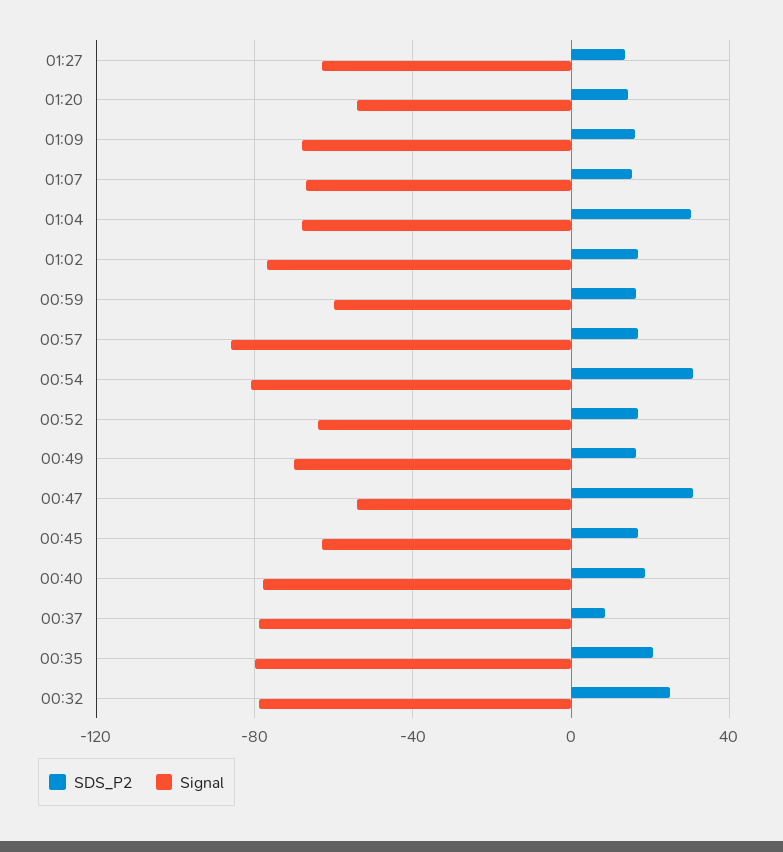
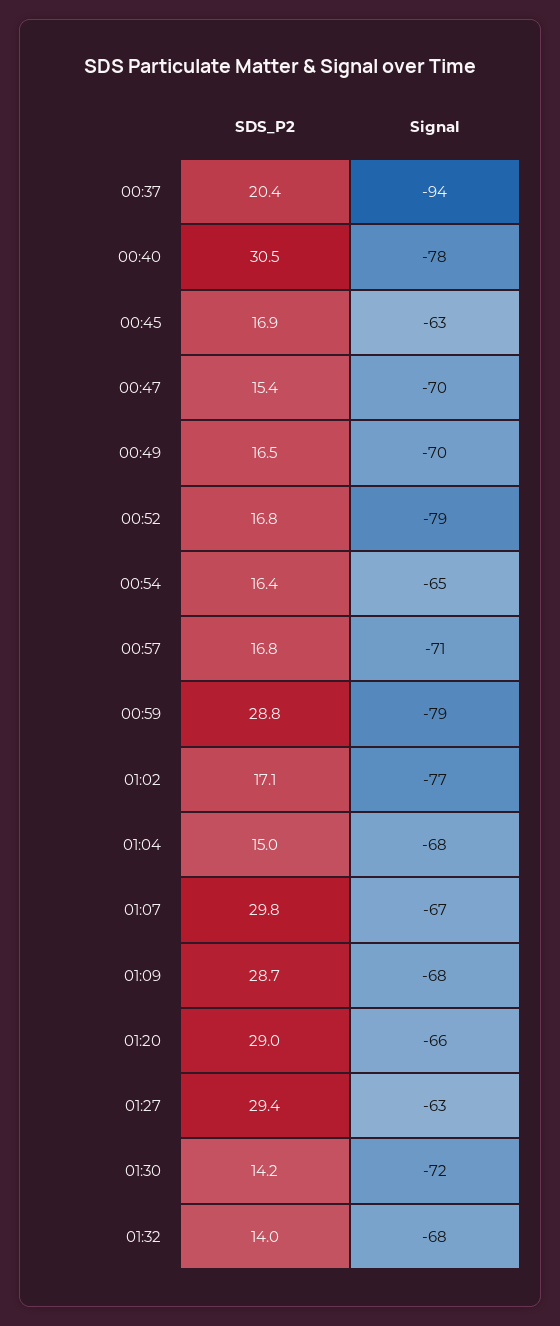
SDS_P2, 01:27: 15 -> 29.4
SDS_P2, 01:20: 15 -> 29
Signal, 01:20: -55 -> -66
SDS_P2, 01:09: 15 -> 28.7
SDS_P2, 01:07: 15 -> 29.8
SDS_P2, 01:04: 30 -> 15
SDS_P2, 00:59: 15 -> 28.8
Signal, 00:59: -60 -> -79
Signal, 00:57: -85 -> -71
SDS_P2, 00:54: 30 -> 16.4
Signal, 00:54: -80 -> -65
Signal, 00:52: -65 -> -79
SDS_P2, 00:47: 30 -> 15.4
Signal, 00:47: -55 -> -70
SDS_P2, 00:40: 20 -> 30.5
SDS_P2, 00:37: 10 -> 20.4
Signal, 00:37: -80 -> -94
SDS_P2, 00:35: 20 -> none
Signal, 00:35: -80 -> none
SDS_P2, 00:32: 25 -> none
Signal, 00:32: -80 -> none
SDS_P2, 01:30: none -> 14.2
Signal, 01:30: none -> -72
SDS_P2, 01:32: none -> 14
Signal, 01:32: none -> -68

